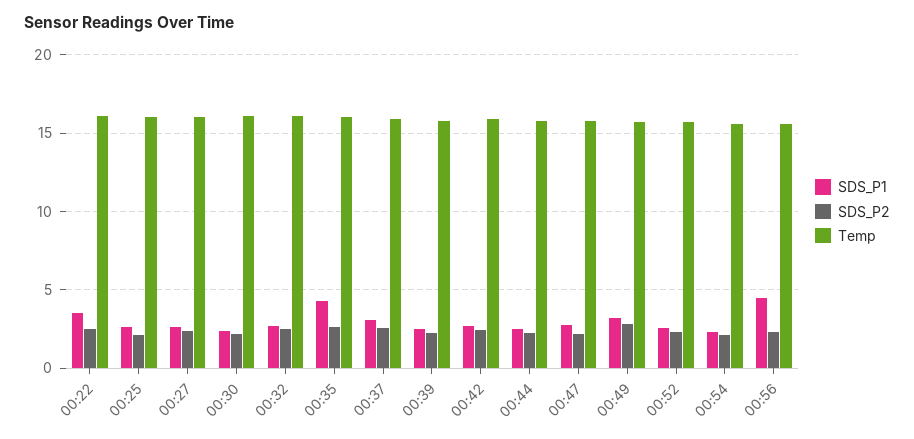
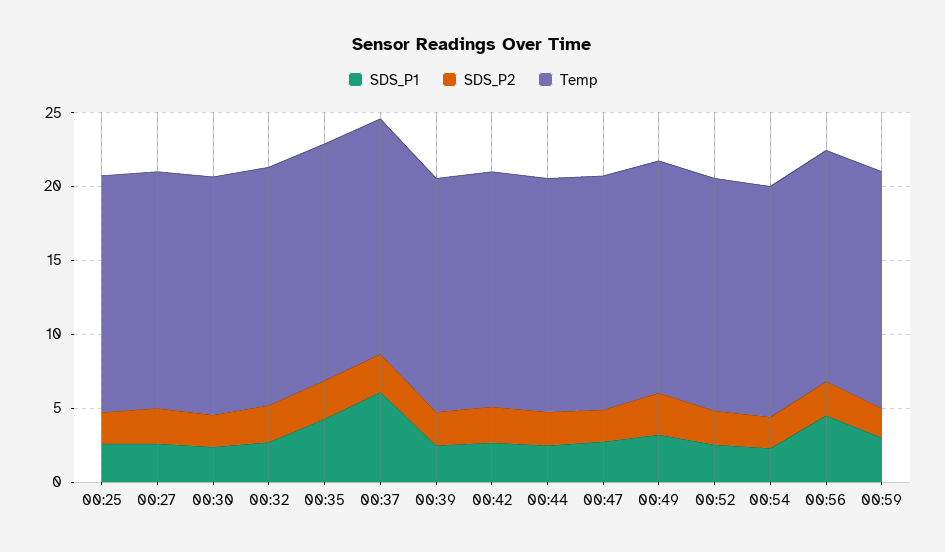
SDS_P1, 00:22: 3.5 -> none
SDS_P2, 00:22: 2.5 -> none
Temp, 00:22: 16 -> none
SDS_P1, 00:37: 3 -> 6
SDS_P1, 00:59: none -> 3
SDS_P2, 00:59: none -> 2
Temp, 00:59: none -> 16

